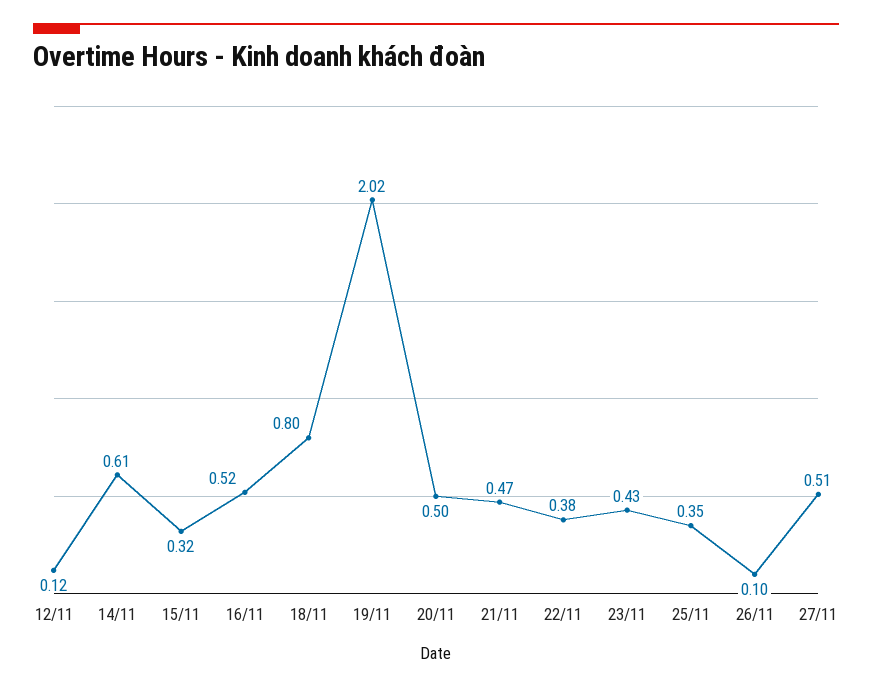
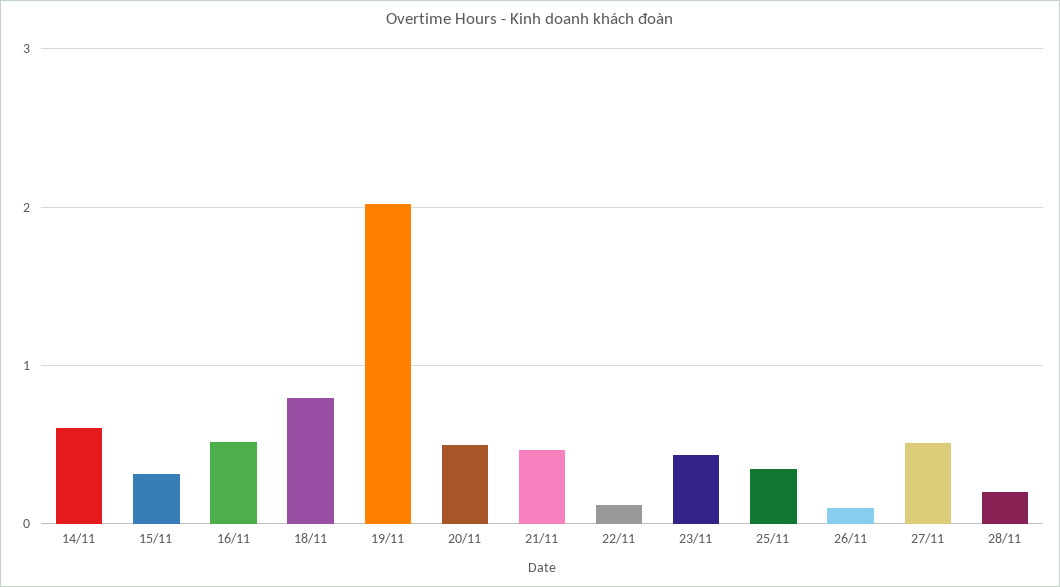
12/11: 0.12 -> none
22/11: 0.38 -> 0.1
28/11: none -> 0.2

